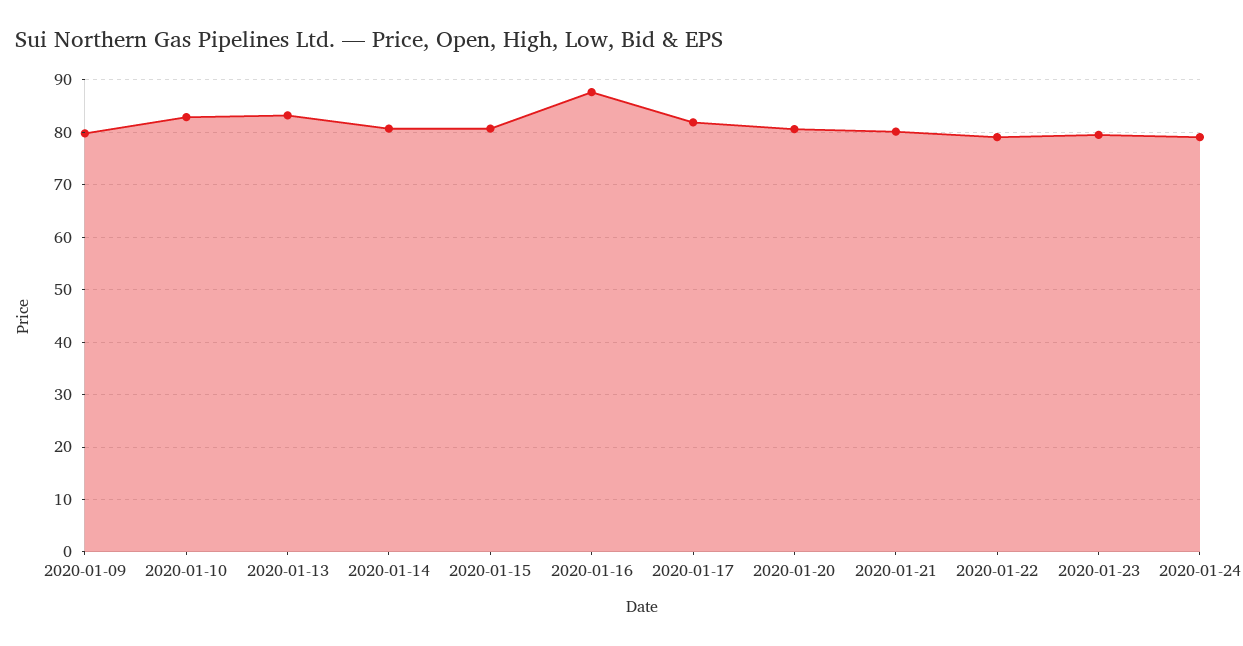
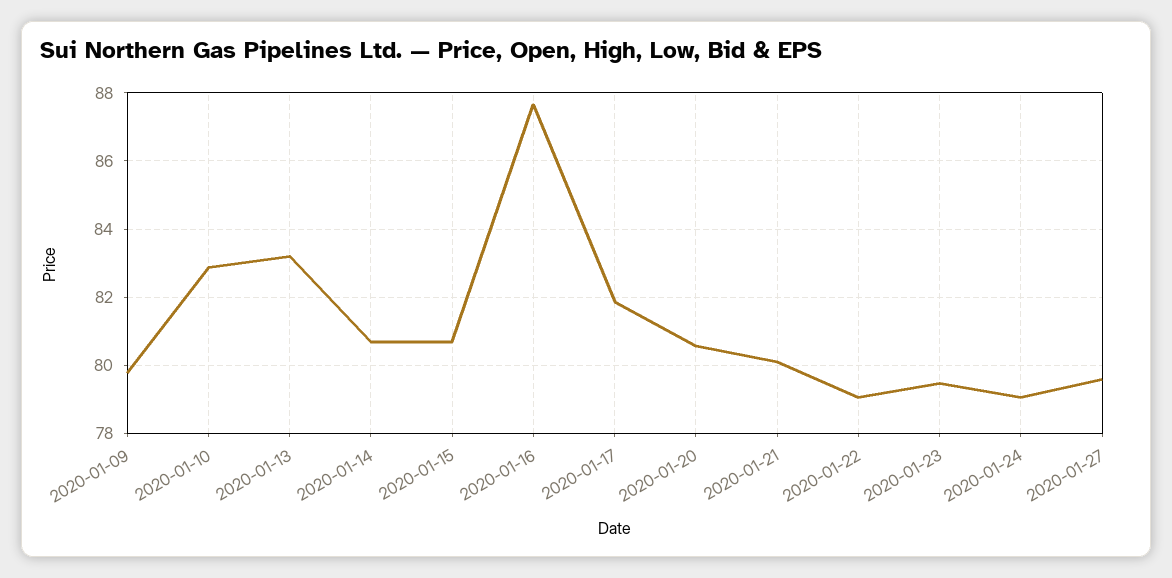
2020-01-27: none -> 79.6

